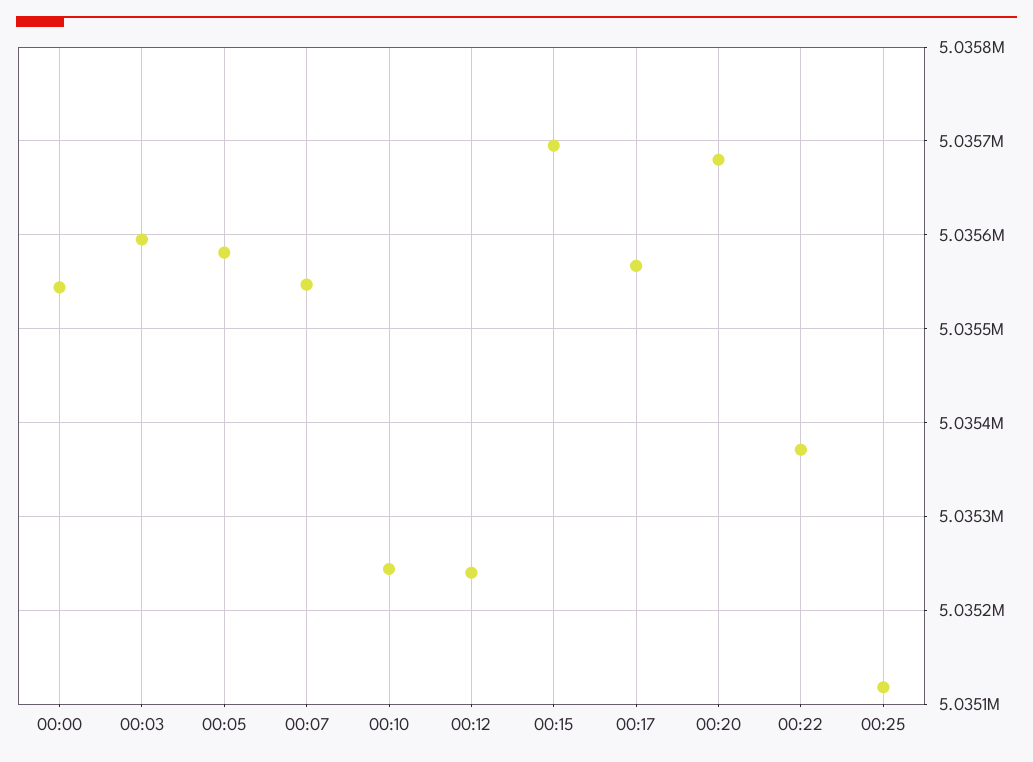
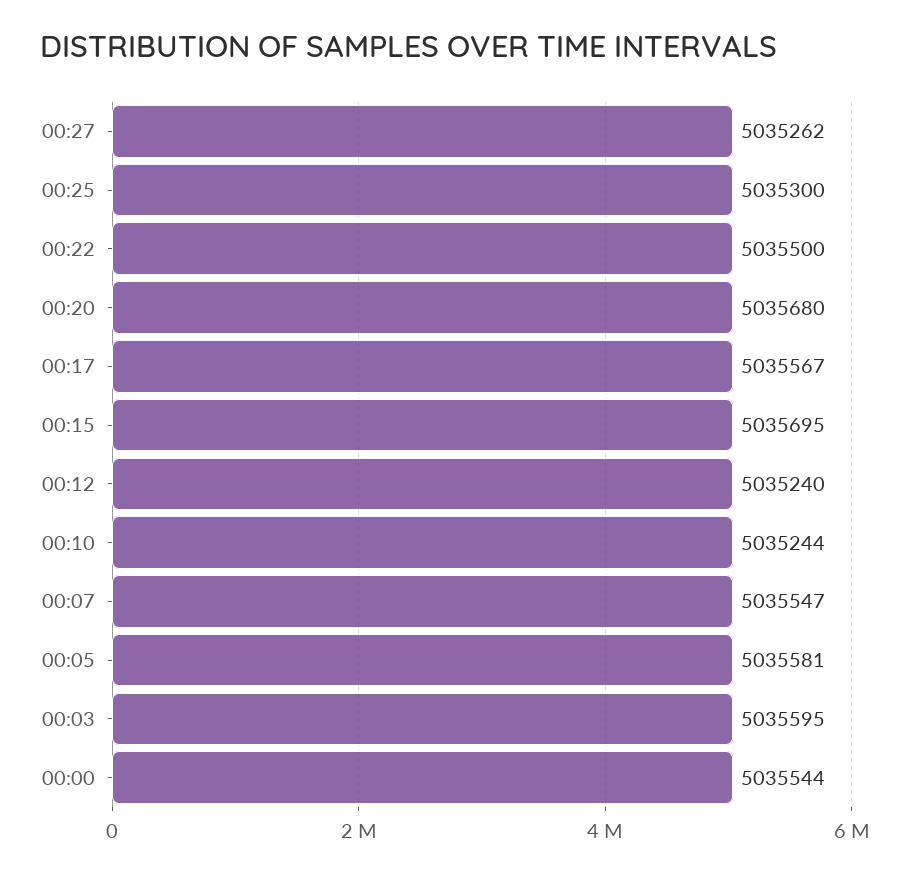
00:22: 5035370 -> 5035500
00:25: 5035120 -> 5035300
00:27: none -> 5035262

